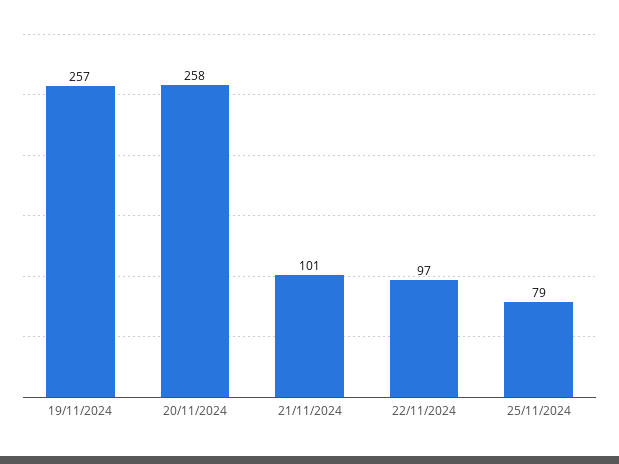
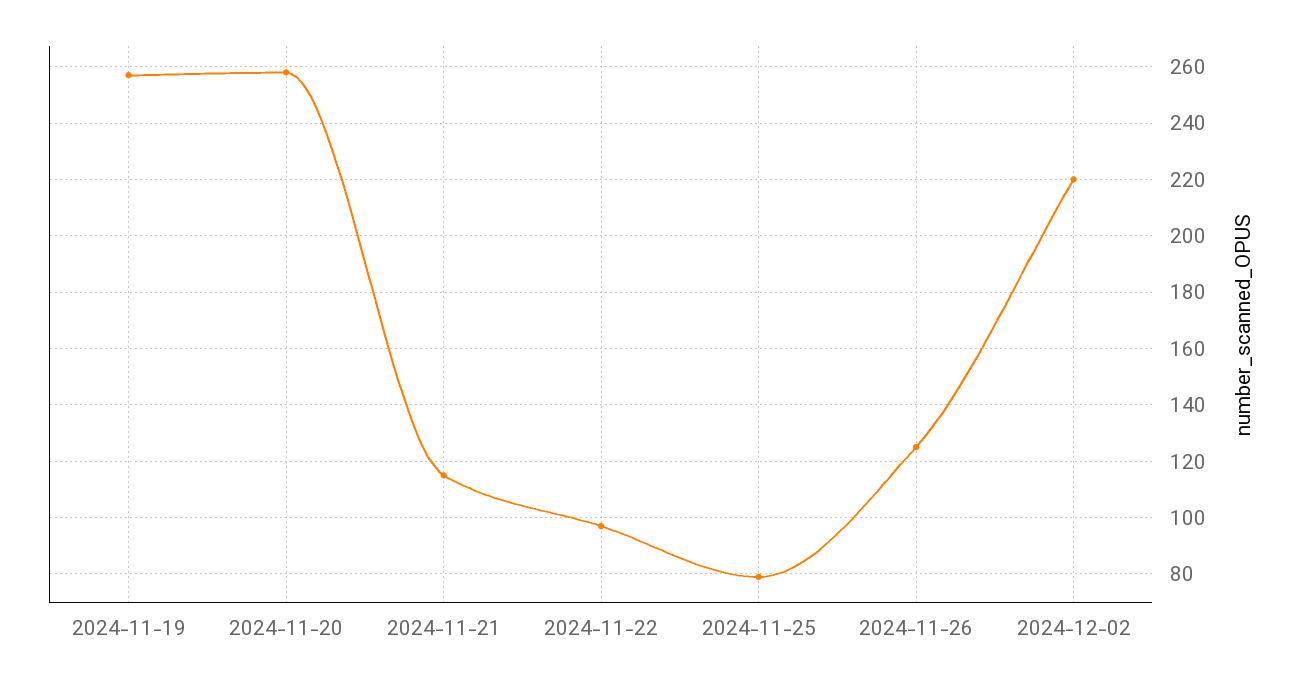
21/11/2024: 101 -> 115
2024-11-26: none -> 125
2024-12-02: none -> 220

